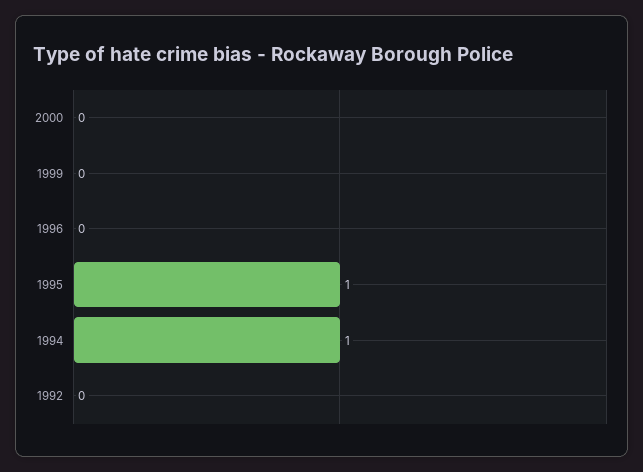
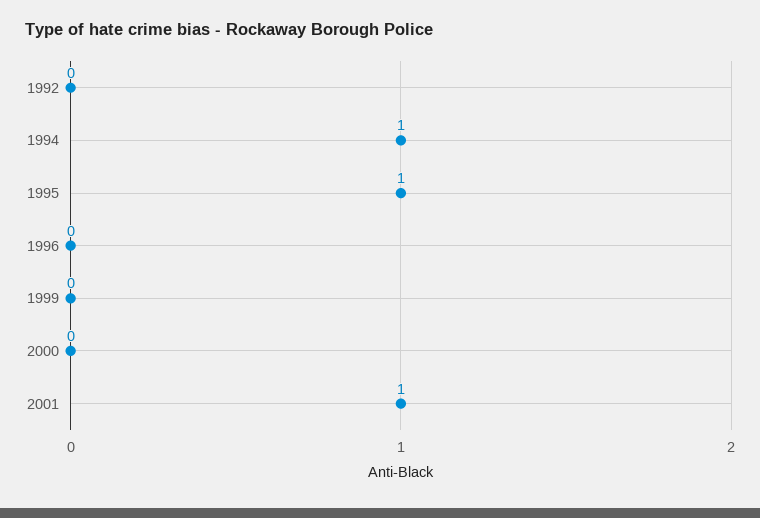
2001: none -> 1

